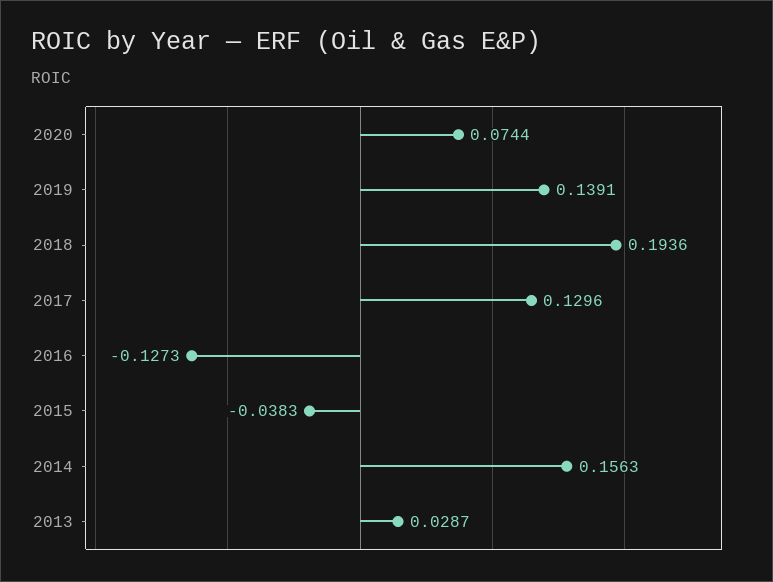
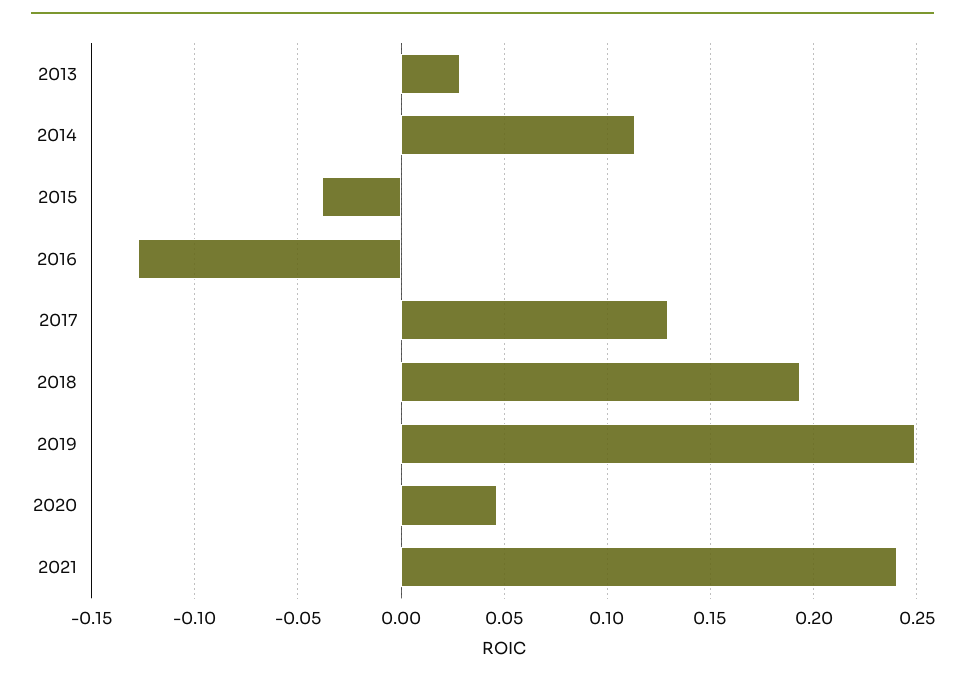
2020: 0.0744 -> 0.045
2019: 0.1391 -> 0.25
2014: 0.1563 -> 0.115
2021: none -> 0.24

